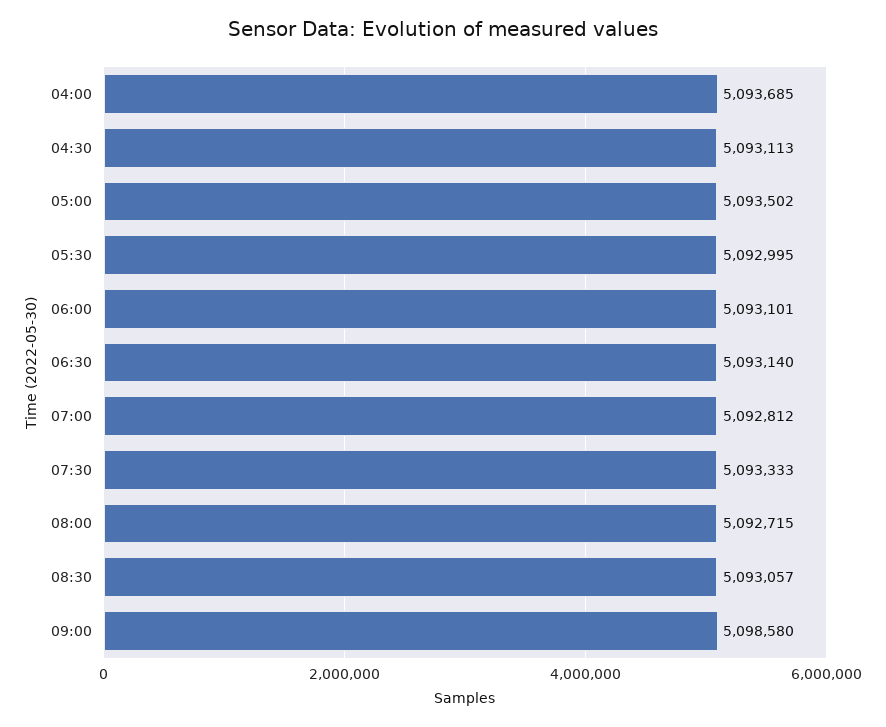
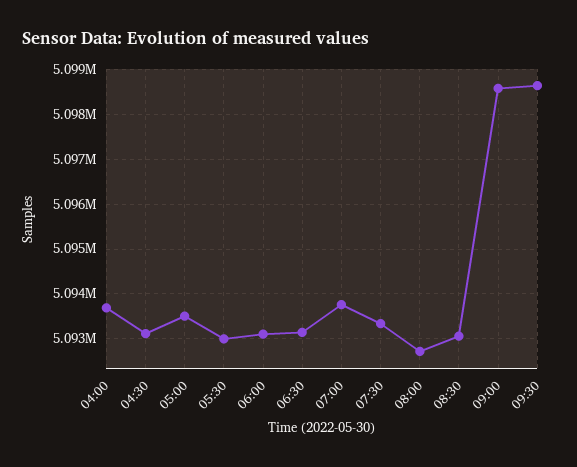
07:00: 5092812 -> 5093800
09:30: none -> 5098600

